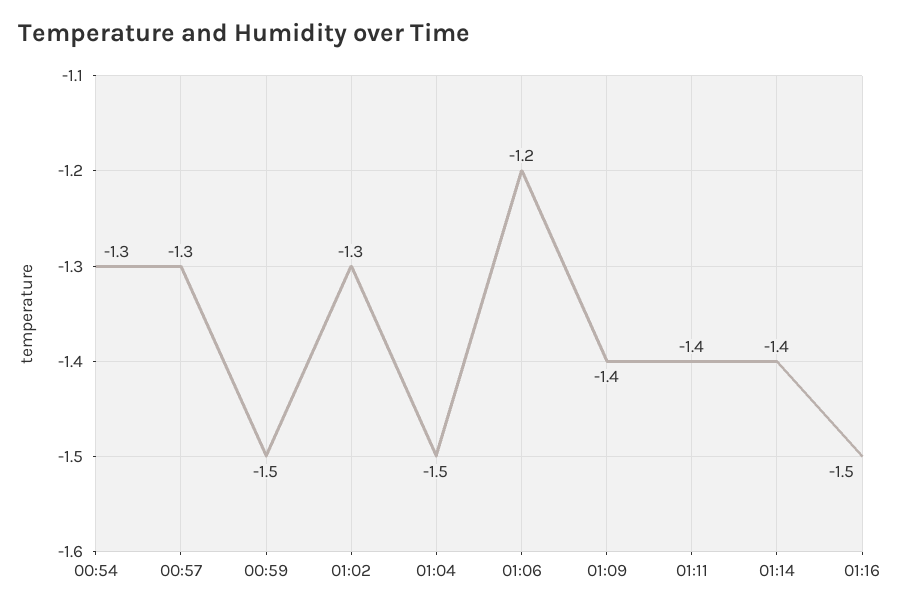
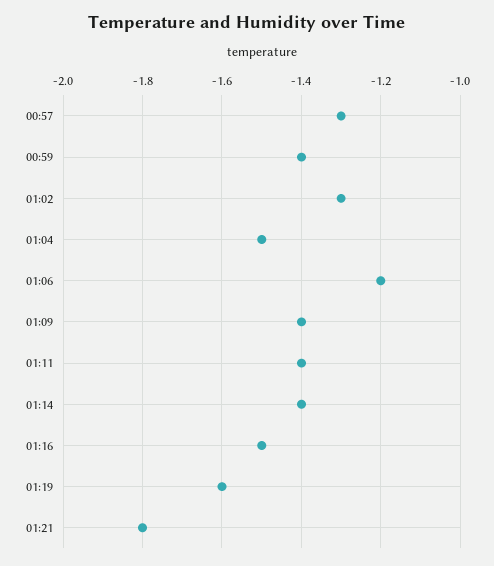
00:54: -1.3 -> none
00:59: -1.5 -> -1.4
01:19: none -> -1.6
01:21: none -> -1.8

